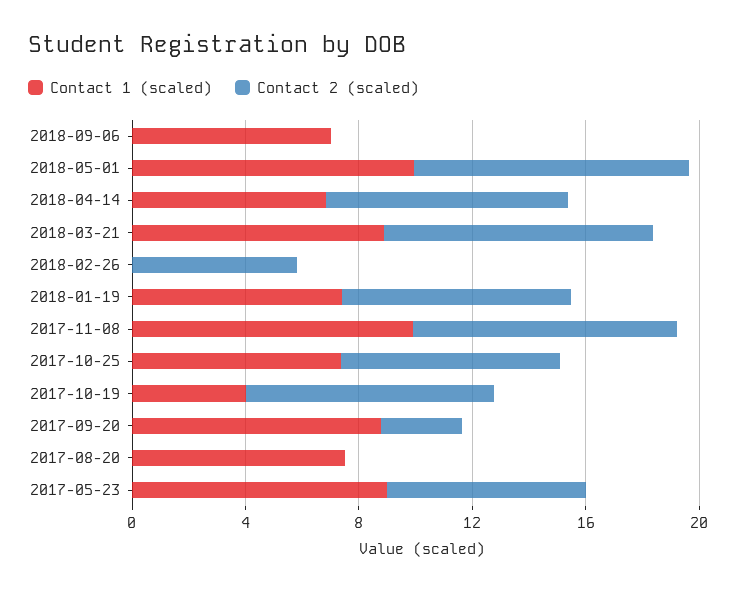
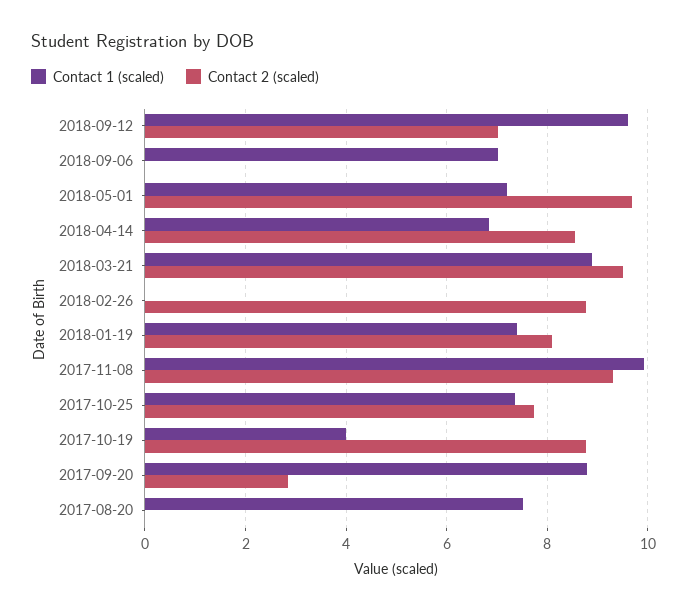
Contact 1 (scaled), 2018-05-01: 10 -> 7.2
Contact 2 (scaled), 2018-02-26: 6 -> 8.8
Contact 1 (scaled), 2017-05-23: 9 -> none
Contact 2 (scaled), 2017-05-23: 7 -> none
Contact 1 (scaled), 2018-09-12: none -> 9.6
Contact 2 (scaled), 2018-09-12: none -> 7

